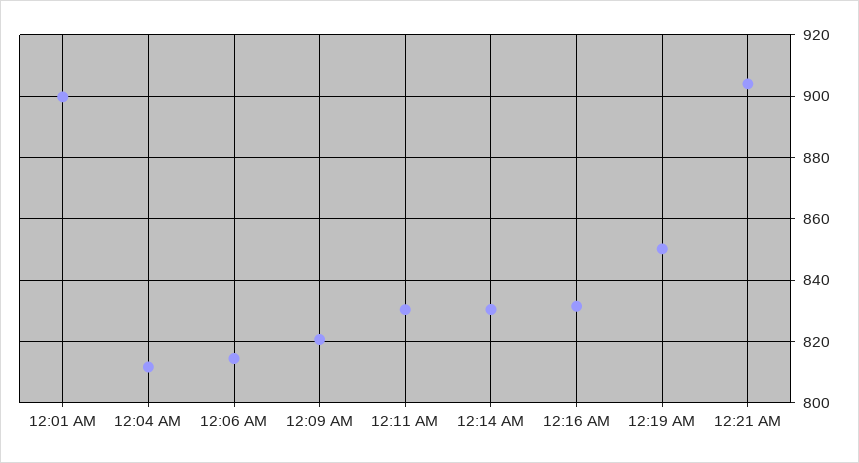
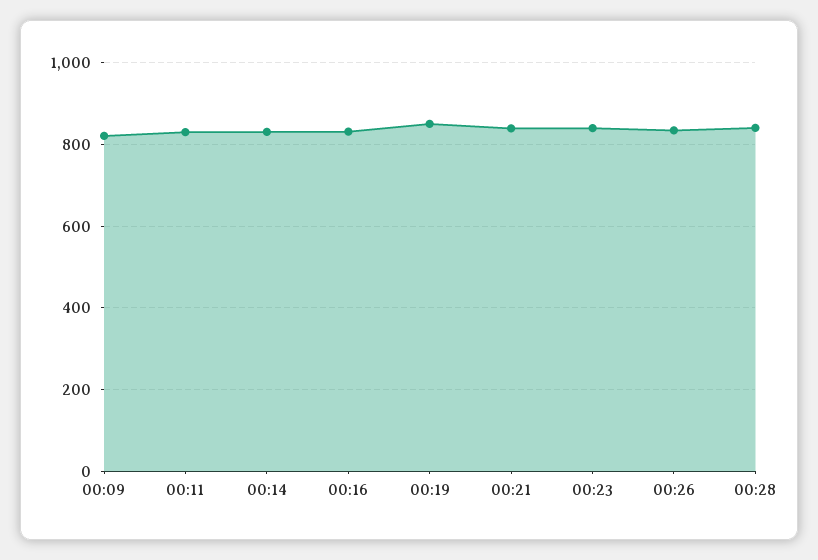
12:01 AM: 900 -> none
12:04 AM: 812 -> none
12:06 AM: 814 -> none
12:21 AM: 904 -> 840
00:23: none -> 840
00:26: none -> 840
00:28: none -> 840

